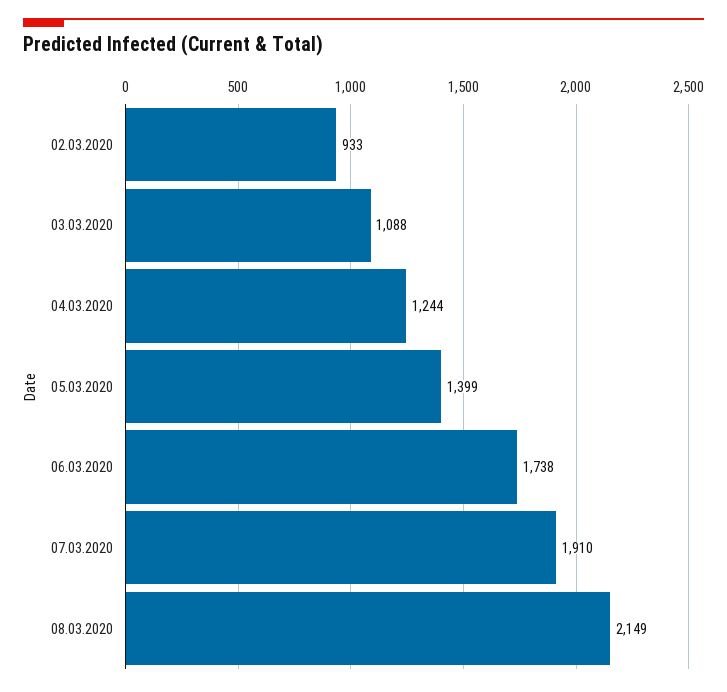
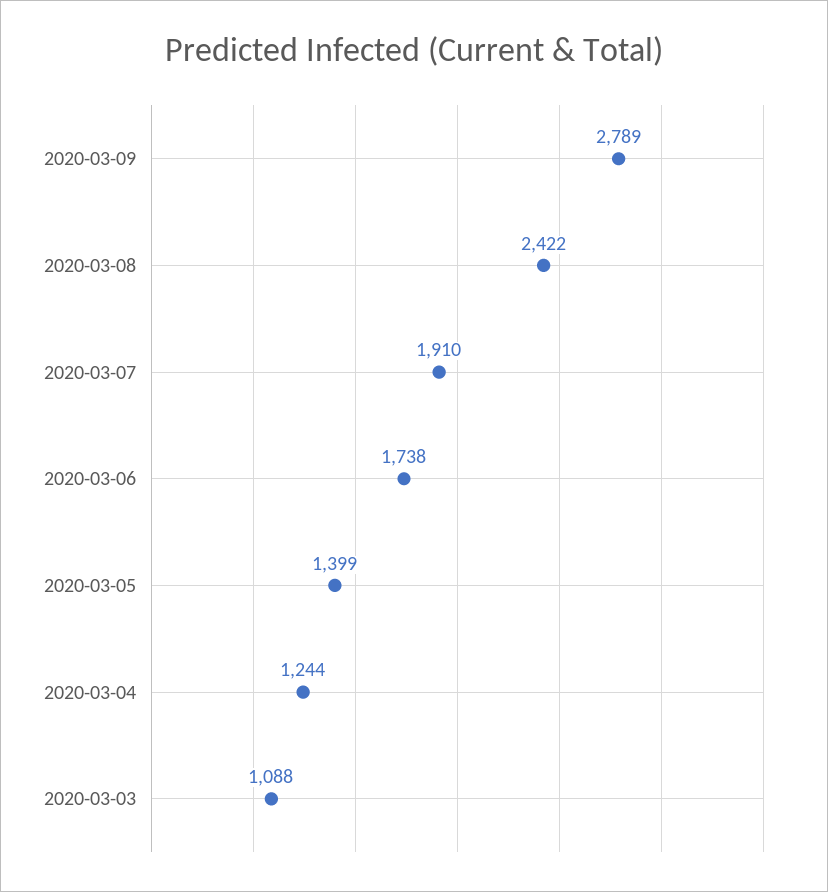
02.03.2020: 933 -> none
08.03.2020: 2149 -> 2422
2020-03-09: none -> 2789

